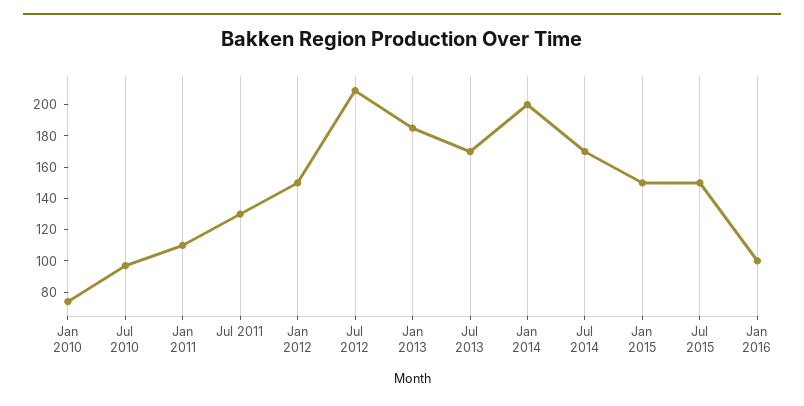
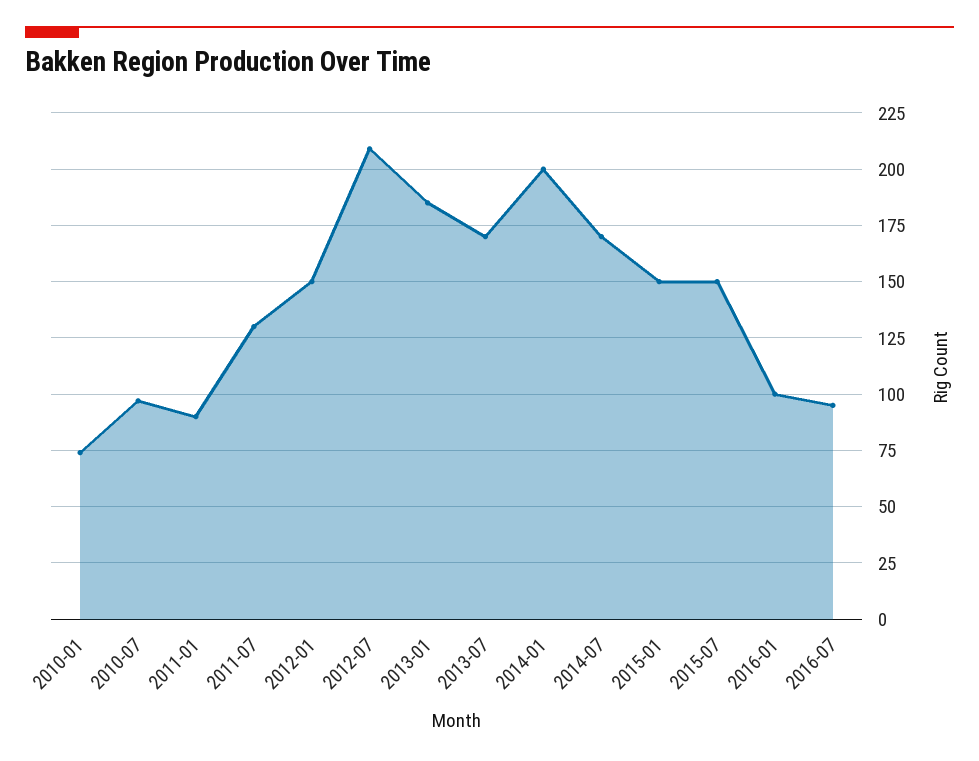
Jan 2011: 110 -> 90
2016-07: none -> 95

